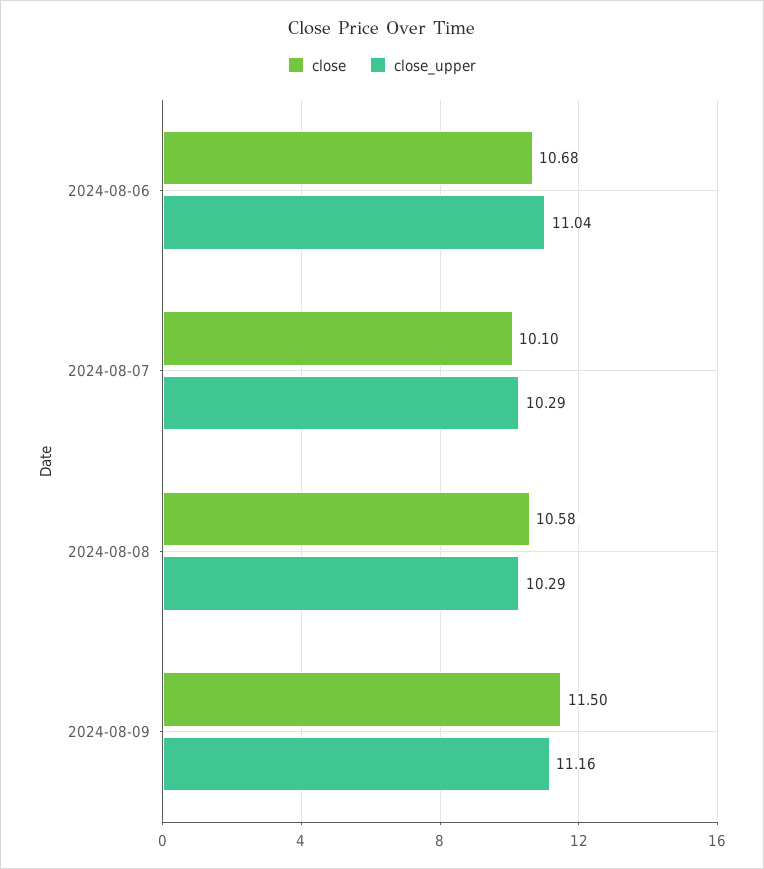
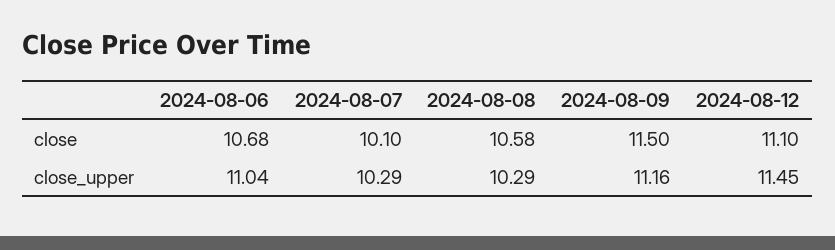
close, 2024-08-12: none -> 11.1
close_upper, 2024-08-12: none -> 11.45

